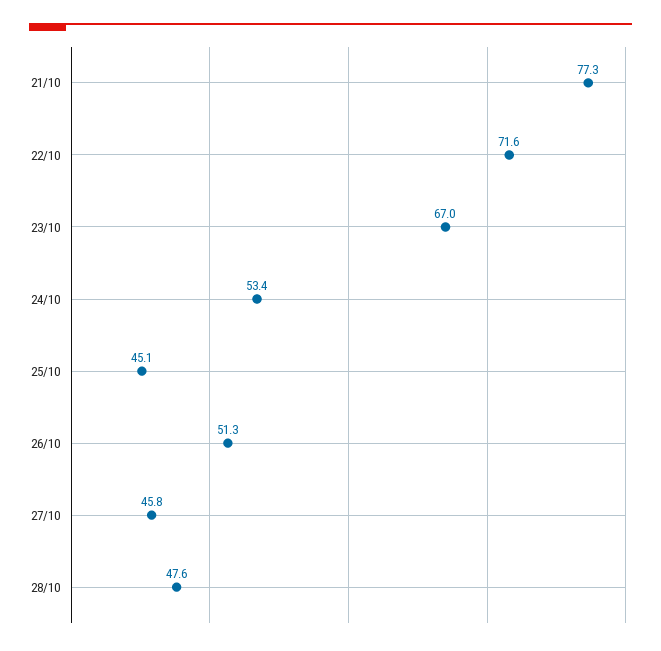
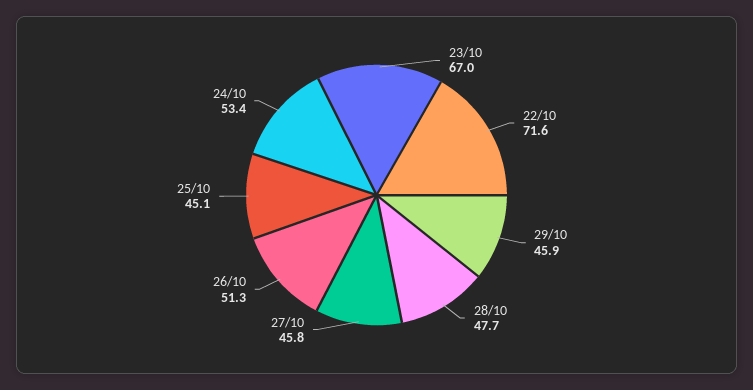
21/10: 77.3 -> none
28/10: 47.6 -> 47.7
29/10: none -> 45.9

